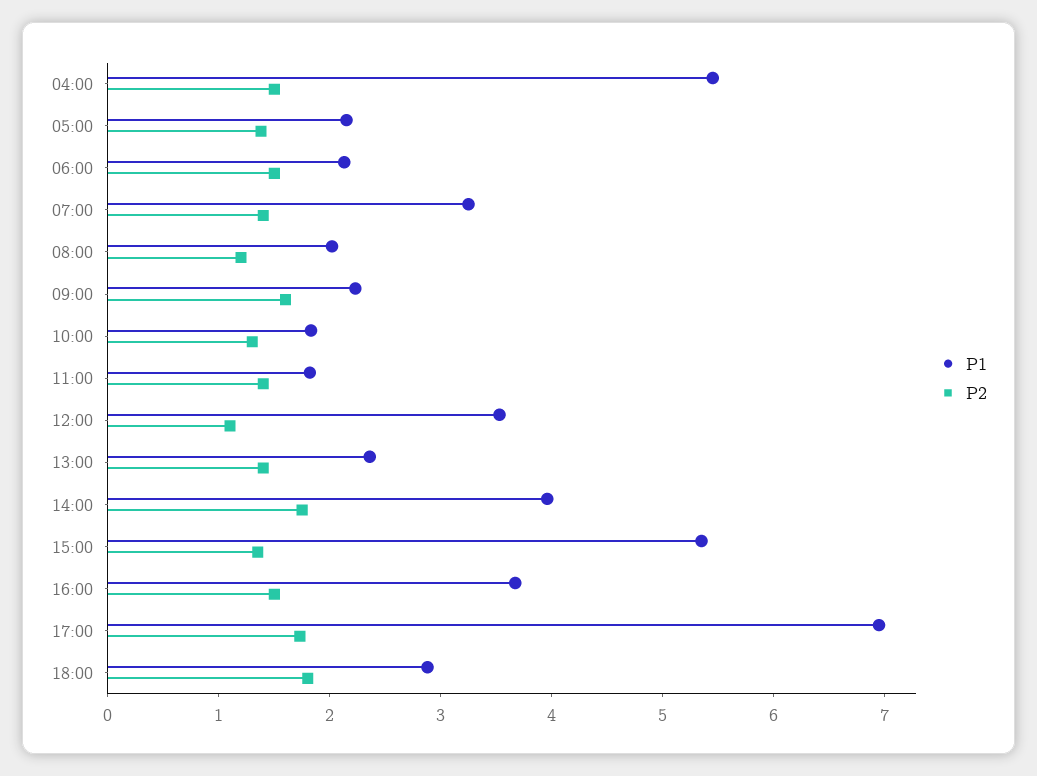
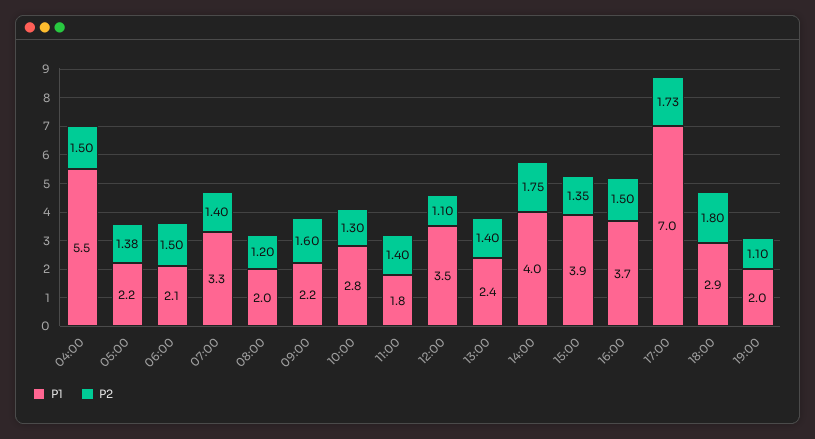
P1, 10:00: 1.8 -> 2.8
P1, 15:00: 5.4 -> 3.9
P1, 19:00: none -> 2
P2, 19:00: none -> 1.1

